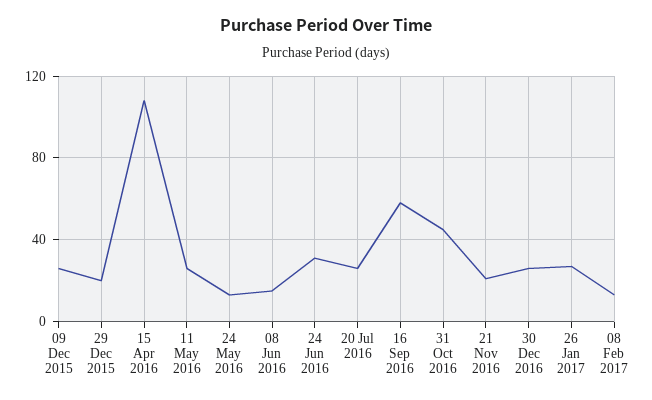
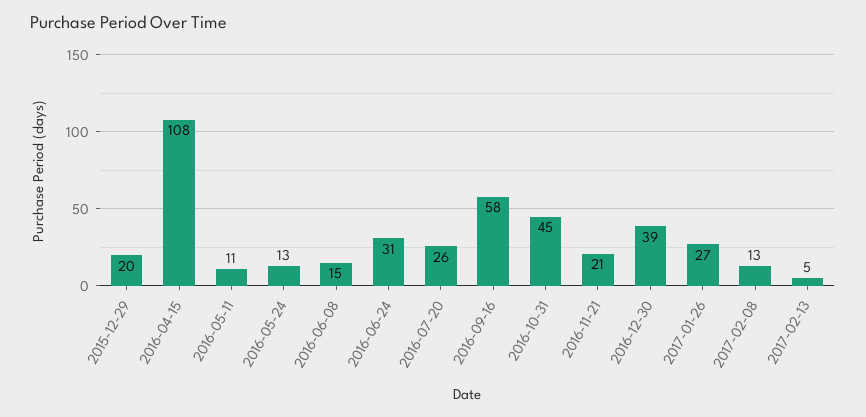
09 Dec 2015: 25 -> none
11 May 2016: 25 -> 11
30 Dec 2016: 25 -> 39
2017-02-13: none -> 5

